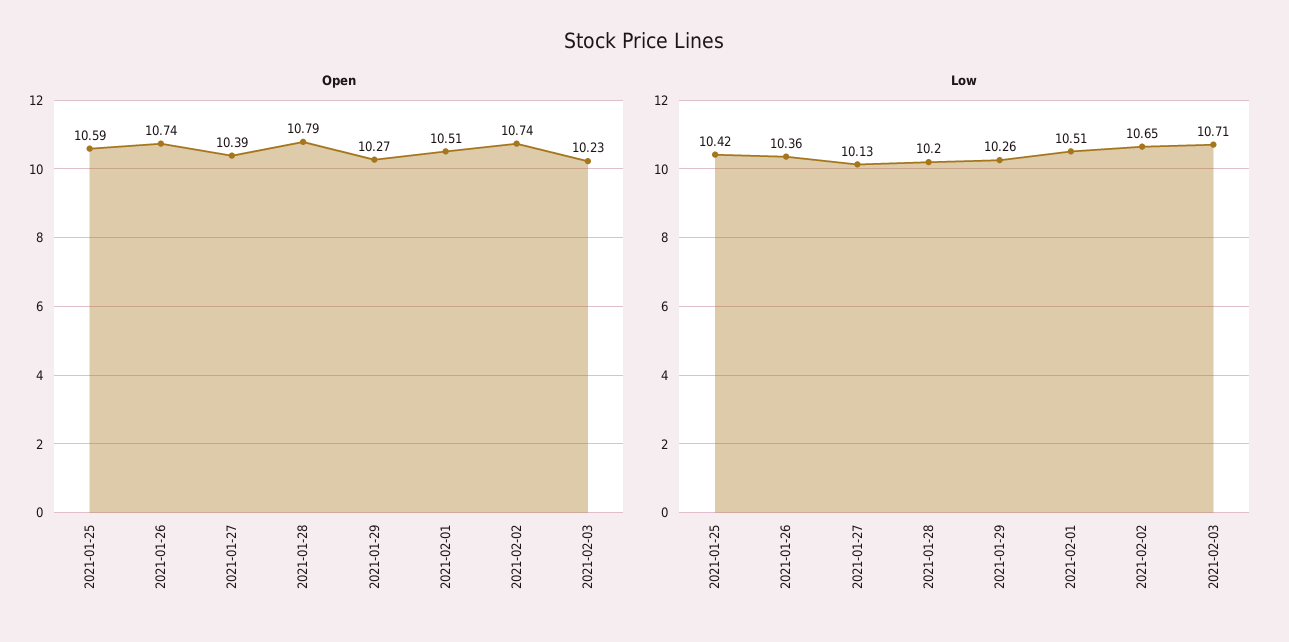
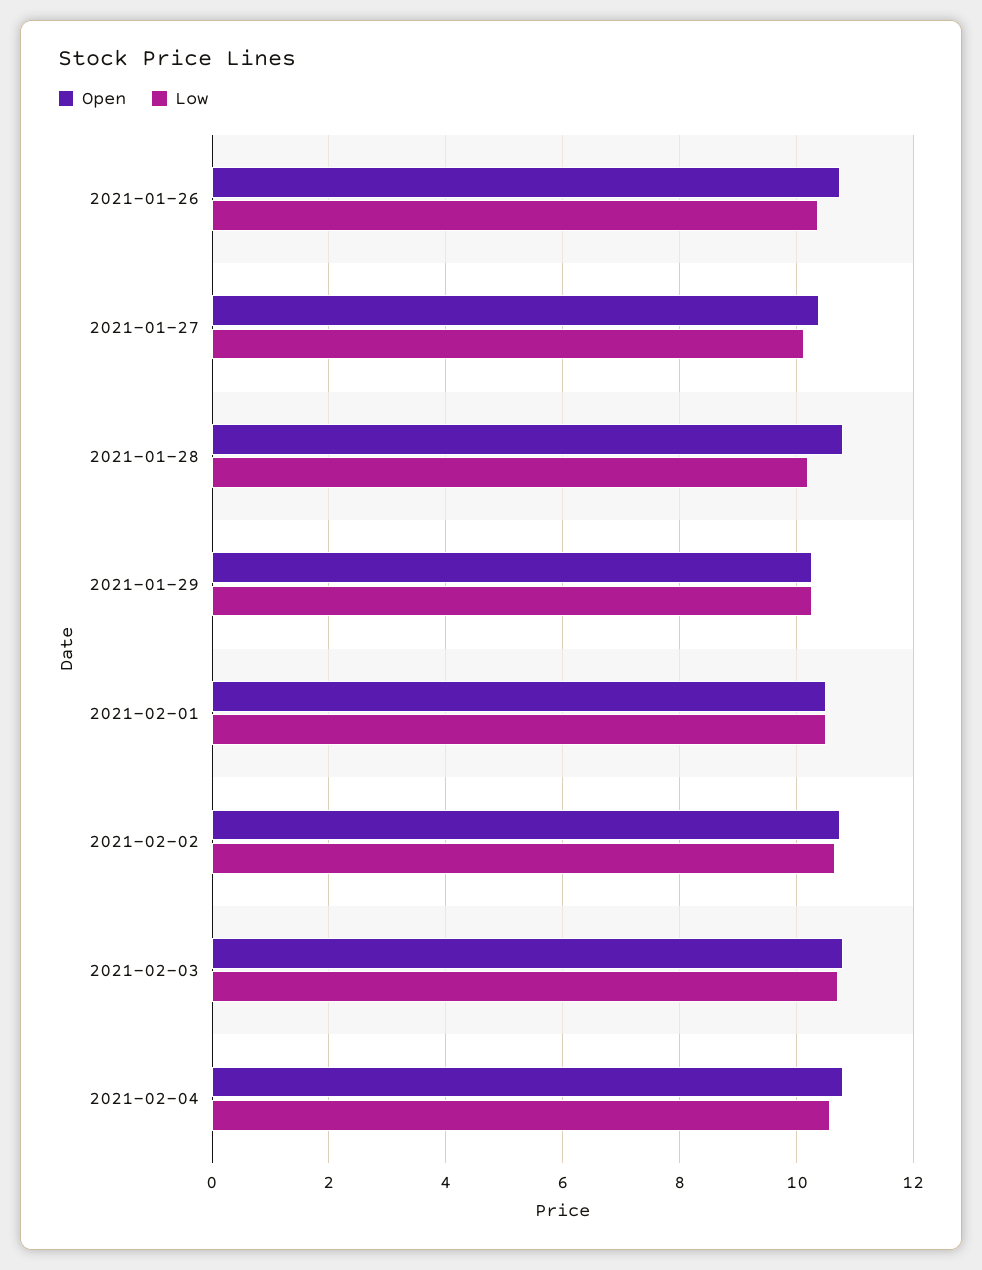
Open, 2021-01-25: 10.59 -> none
Open, 2021-02-03: 10.23 -> 10.8
Low, 2021-01-25: 10.42 -> none
Open, 2021-02-04: none -> 10.8
Low, 2021-02-04: none -> 10.6

